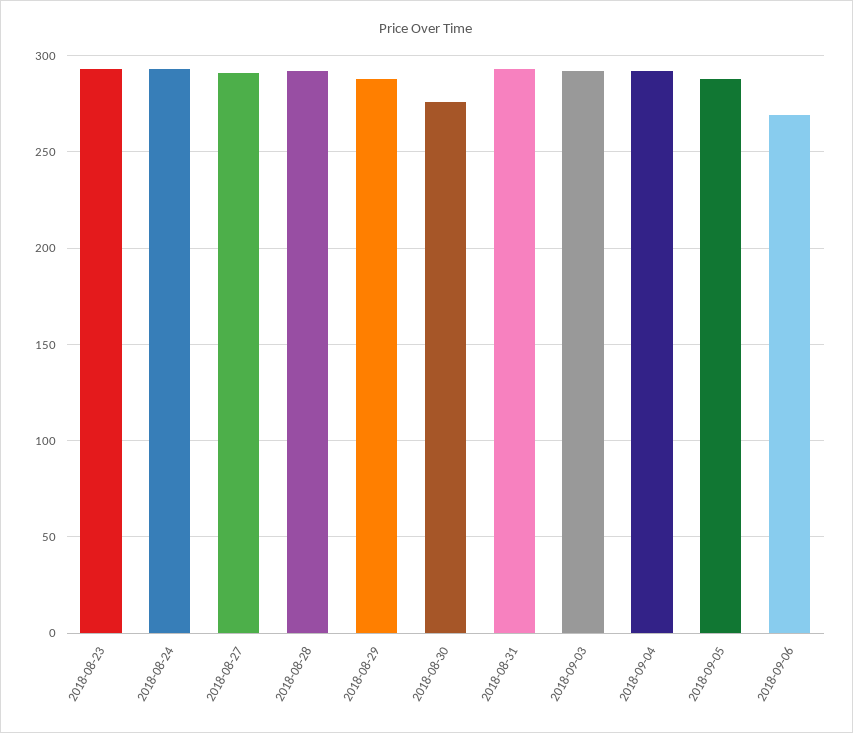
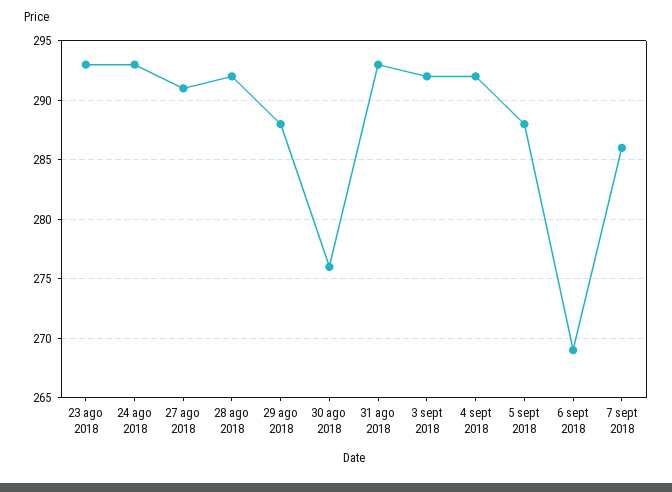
7 sept 2018: none -> 286

